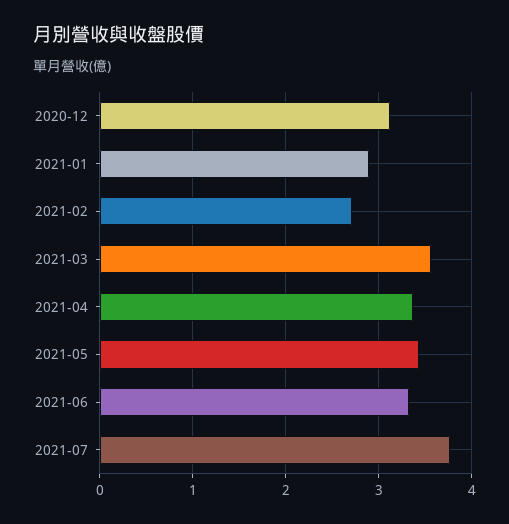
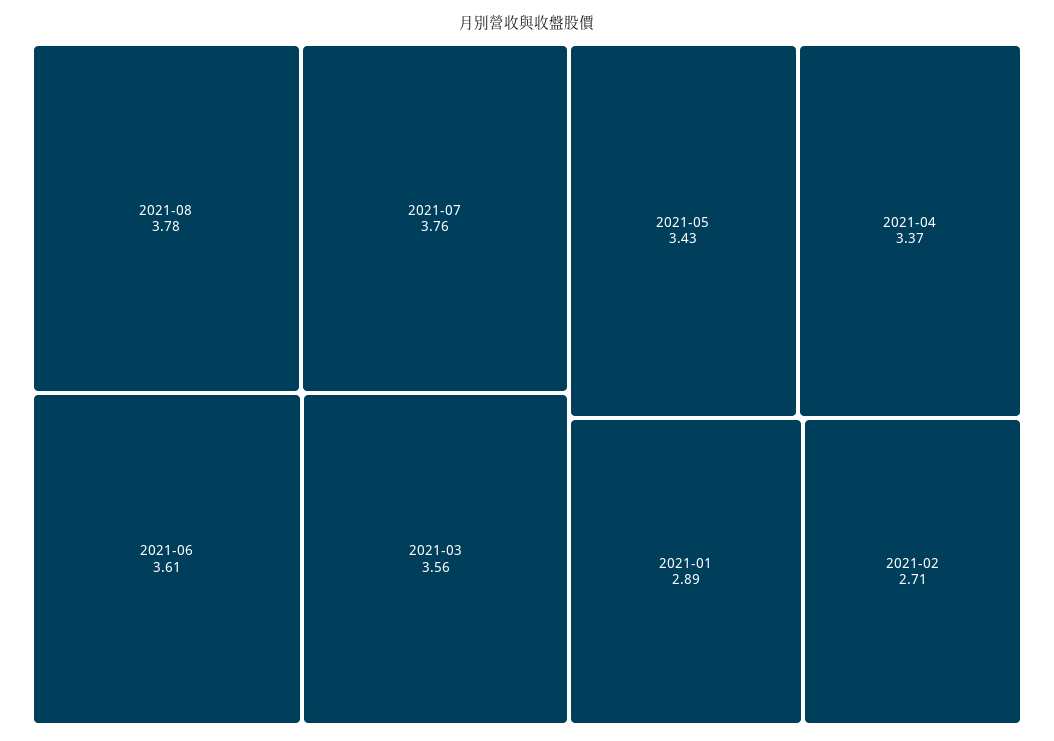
2020-12: 3.1 -> none
2021-06: 3.3 -> 3.61
2021-08: none -> 3.78

